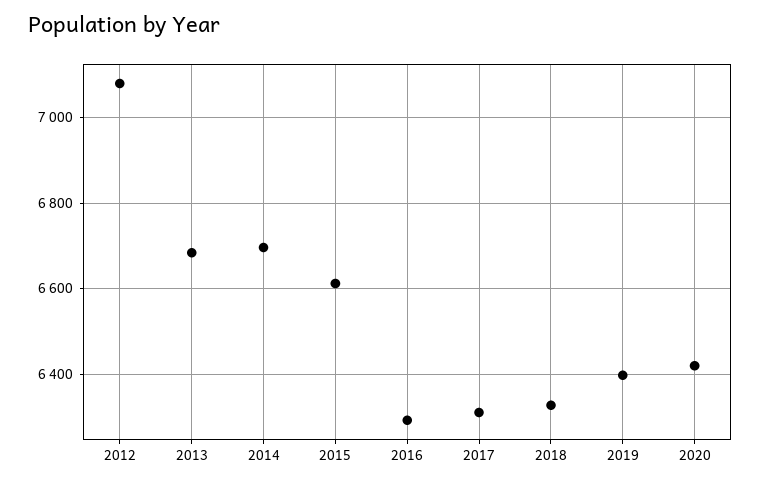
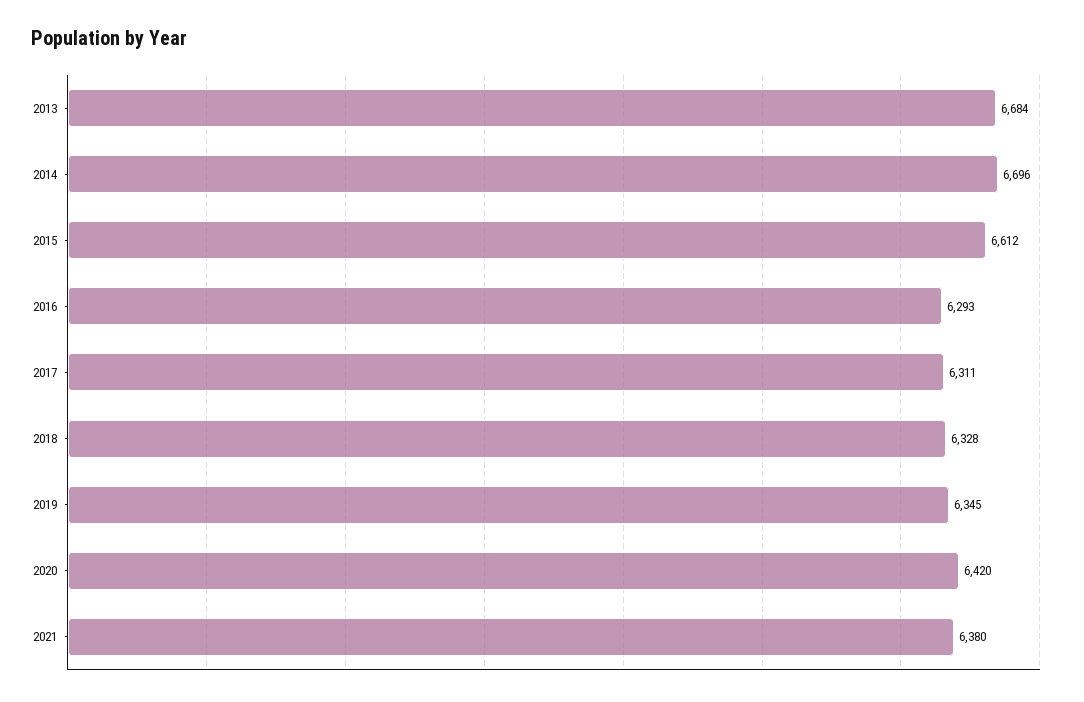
2012: 7080 -> none
2019: 6400 -> 6345
2021: none -> 6380

